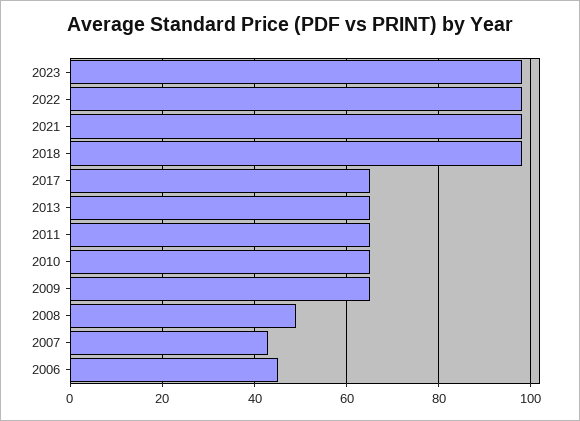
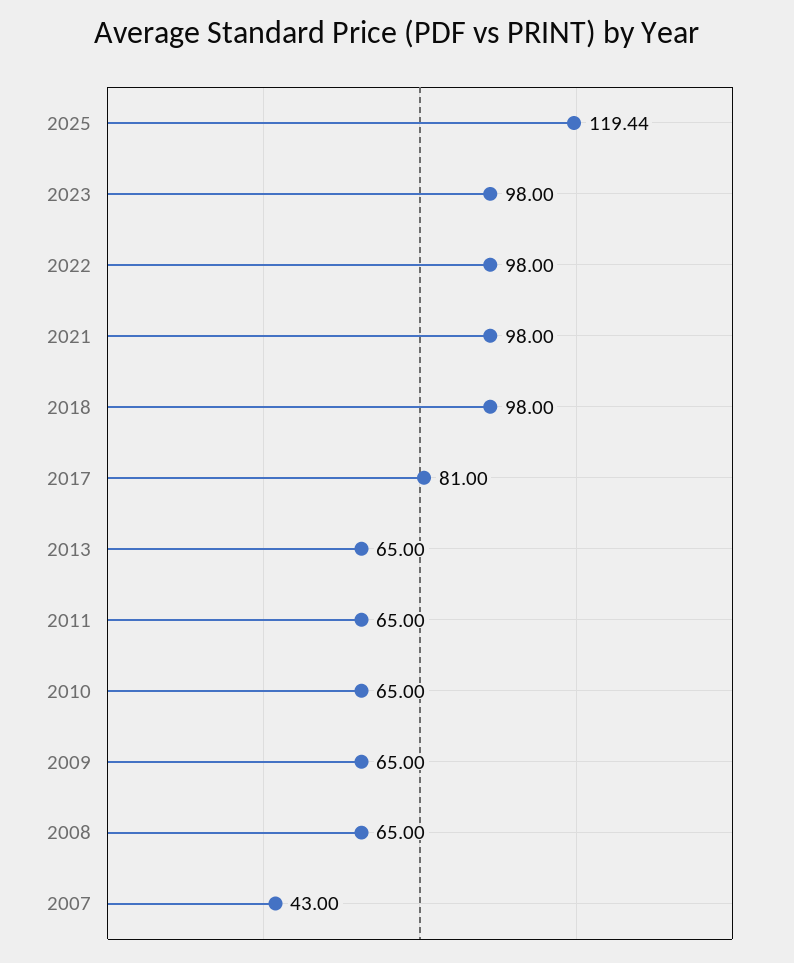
2017: 65 -> 81
2008: 50 -> 65
2006: 45 -> none
2025: none -> 119.44

